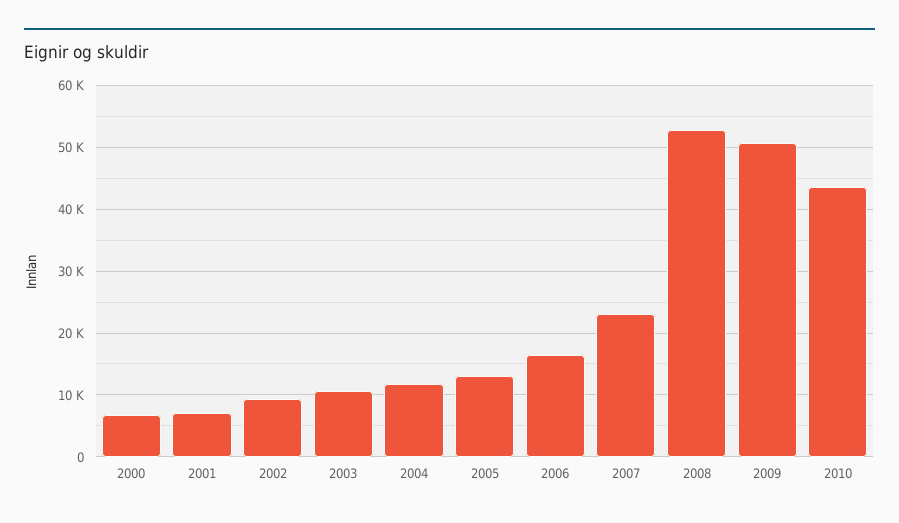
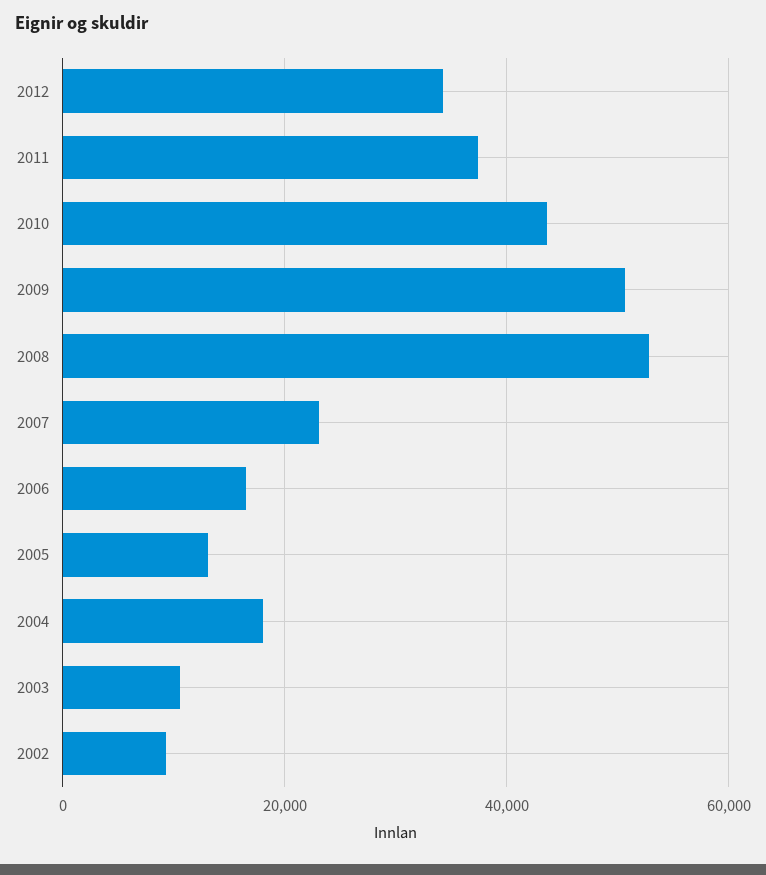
2000: 7000 -> none
2001: 7000 -> none
2004: 12000 -> 18000
2012: none -> 34000
2011: none -> 38000

